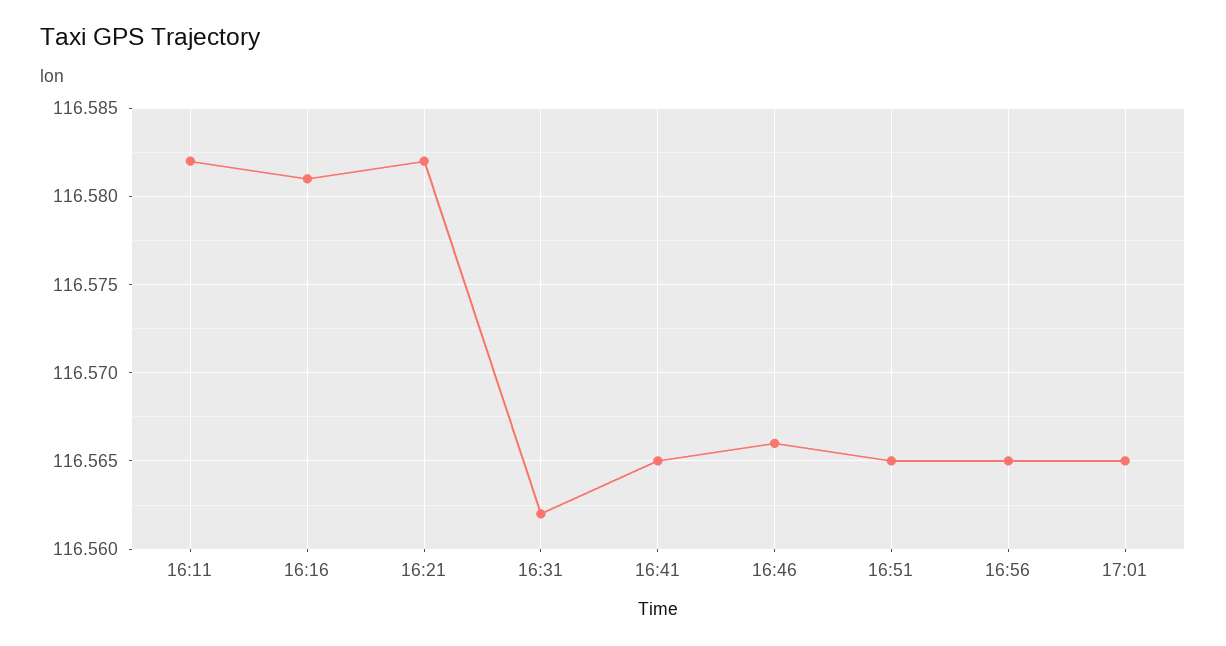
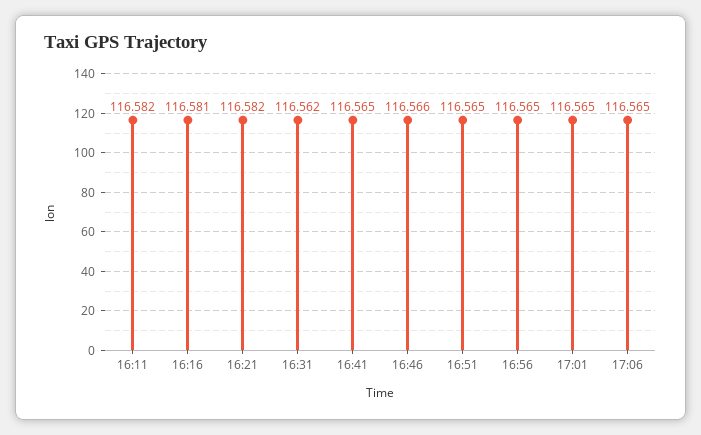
17:06: none -> 116.565

